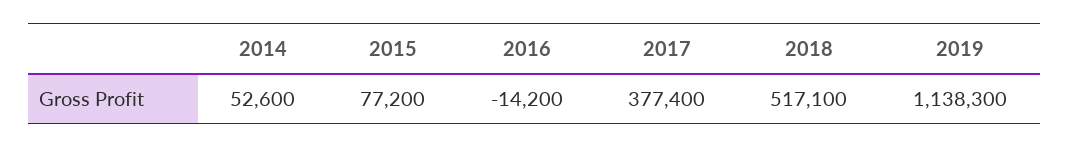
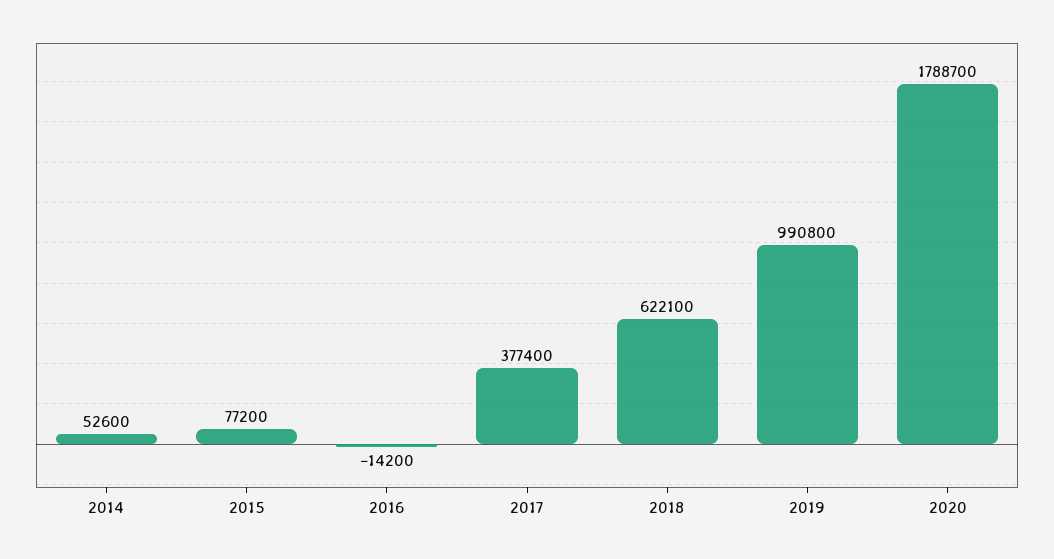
2018: 517100 -> 622100
2019: 1138300 -> 990800
2020: none -> 1788700

